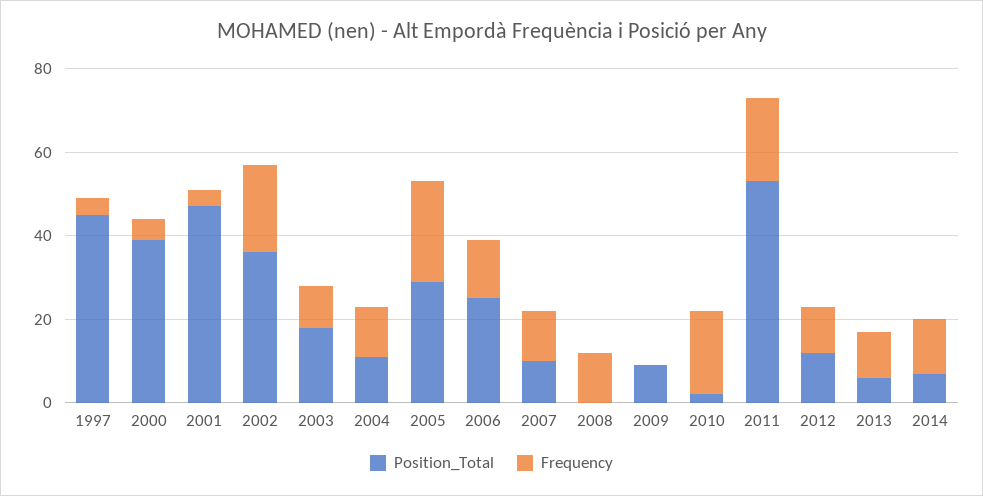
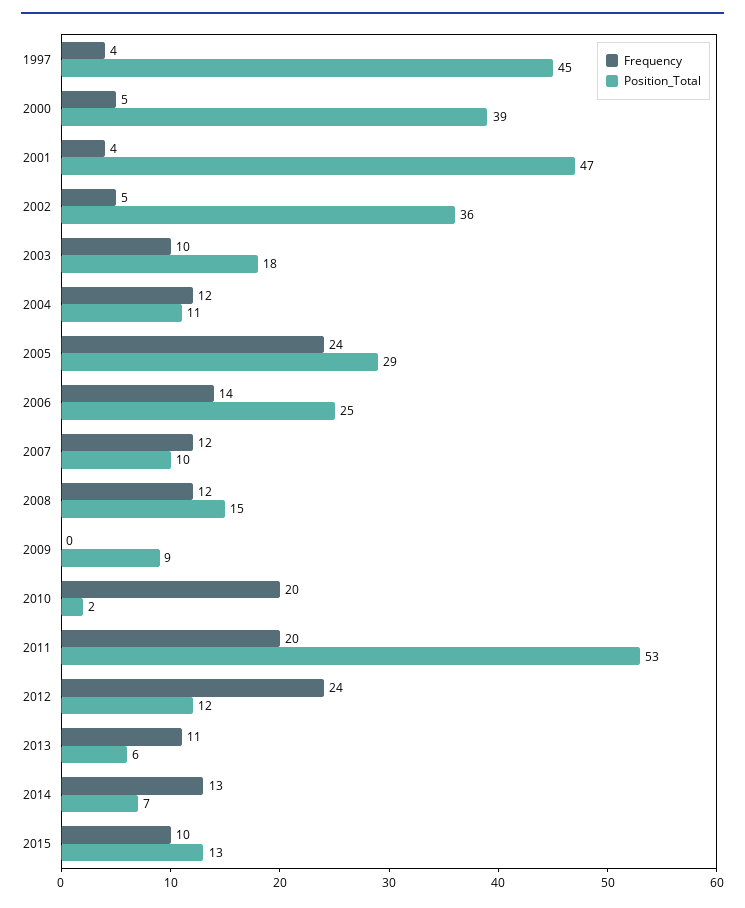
Frequency, 2002: 20 -> 5
Position_Total, 2008: 0 -> 15
Frequency, 2012: 10 -> 24
Frequency, 2015: none -> 10
Position_Total, 2015: none -> 13

